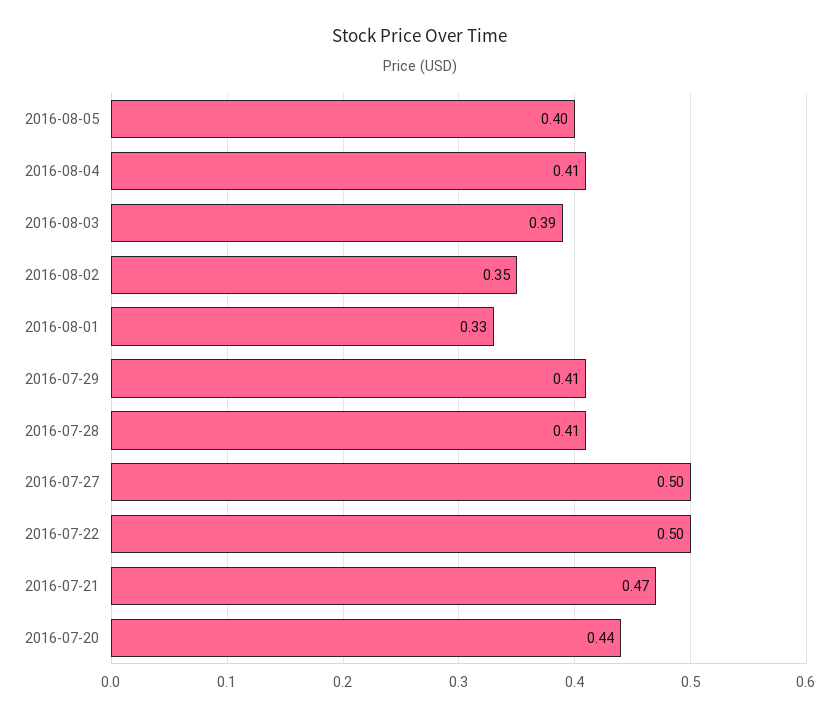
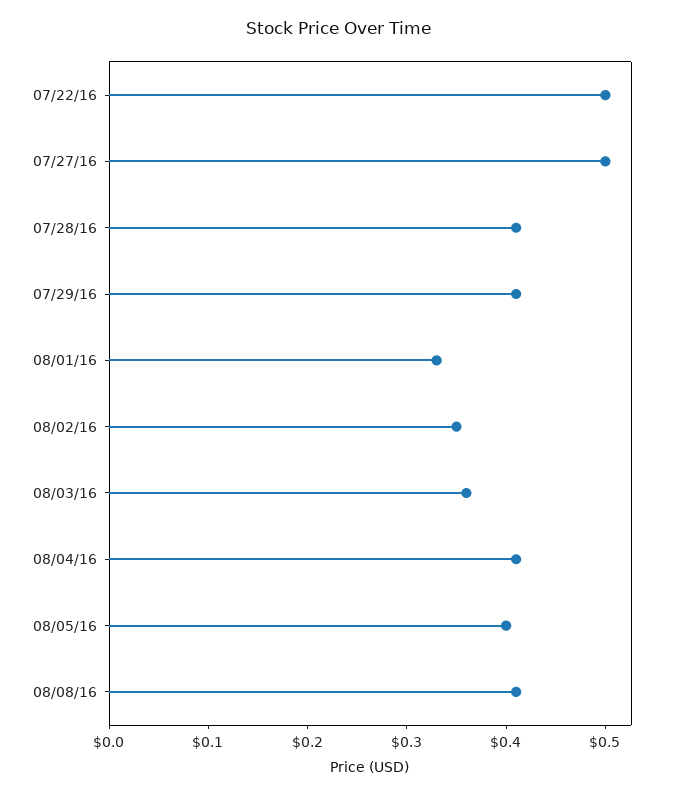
2016-08-03: 0.39 -> 0.36
2016-07-21: 0.47 -> none
2016-07-20: 0.44 -> none
08/08/16: none -> 0.41

